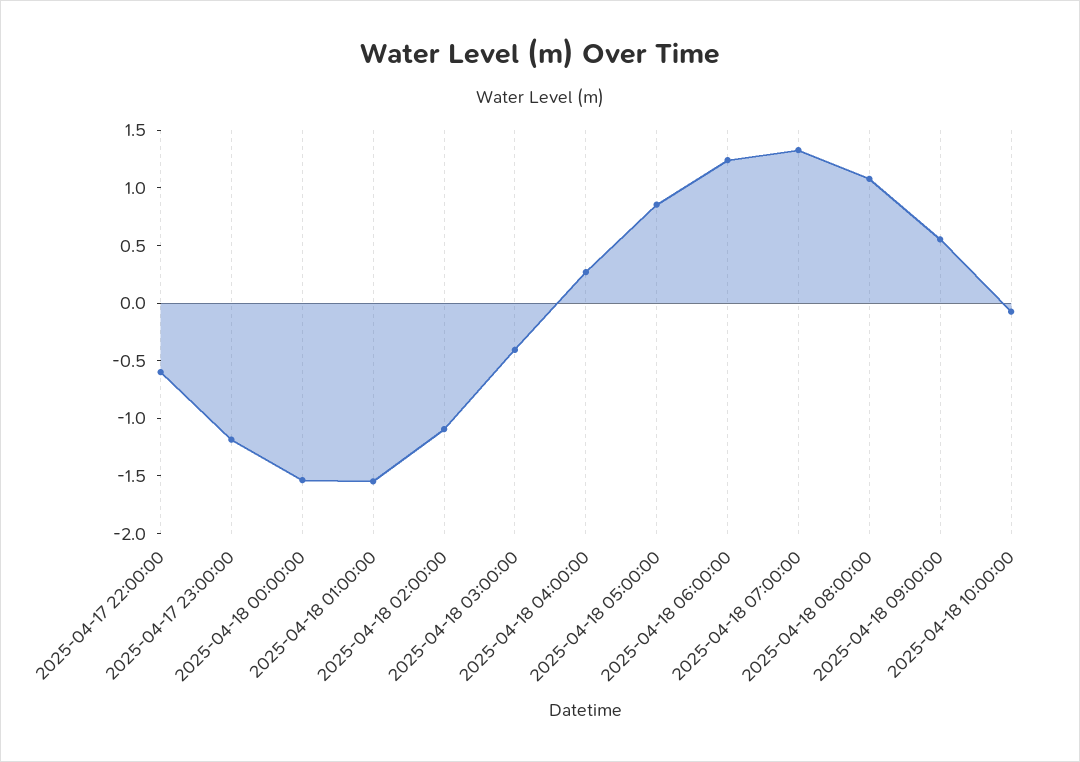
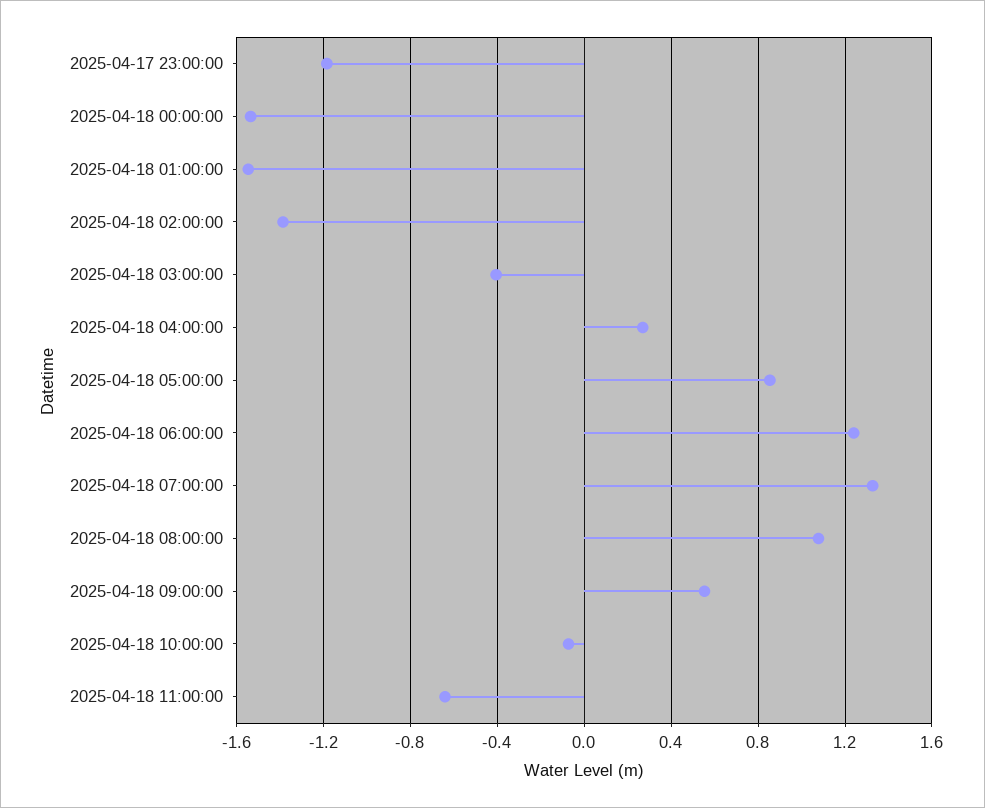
2025-04-17 22:00:00: -0.6 -> none
2025-04-18 02:00:00: -1.1 -> -1.4
2025-04-18 11:00:00: none -> -0.65

